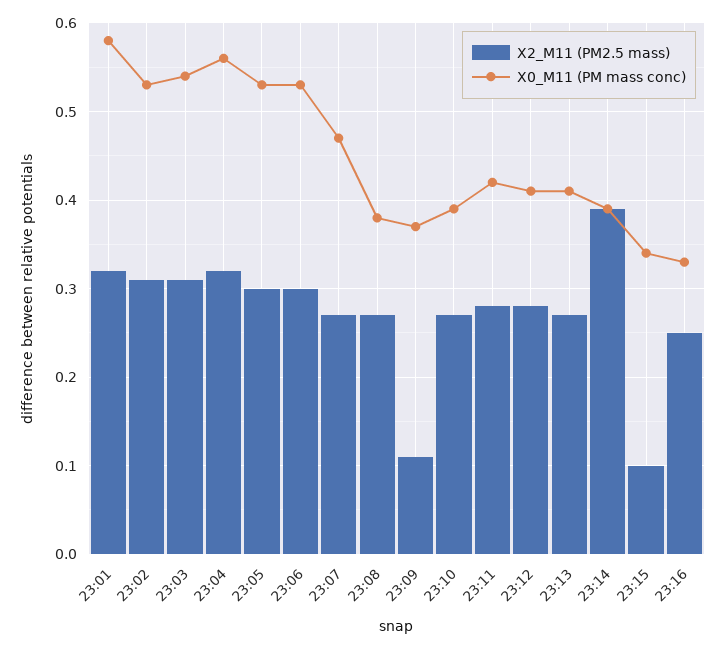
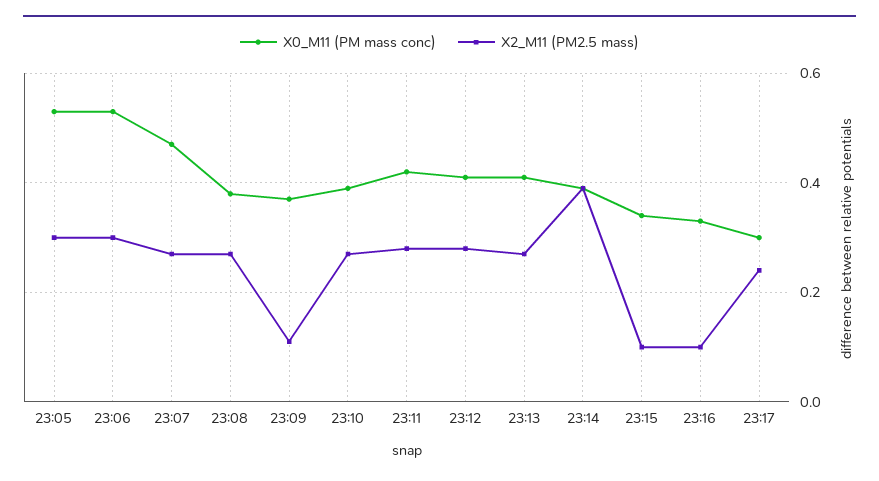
X2_M11 (PM2.5 mass), 23:01: 0.32 -> none
X0_M11 (PM mass conc), 23:01: 0.58 -> none
X2_M11 (PM2.5 mass), 23:02: 0.31 -> none
X0_M11 (PM mass conc), 23:02: 0.53 -> none
X2_M11 (PM2.5 mass), 23:03: 0.31 -> none
X0_M11 (PM mass conc), 23:03: 0.54 -> none
X2_M11 (PM2.5 mass), 23:04: 0.32 -> none
X0_M11 (PM mass conc), 23:04: 0.56 -> none
X2_M11 (PM2.5 mass), 23:16: 0.25 -> 0.1
X0_M11 (PM mass conc), 23:17: none -> 0.3
X2_M11 (PM2.5 mass), 23:17: none -> 0.25

